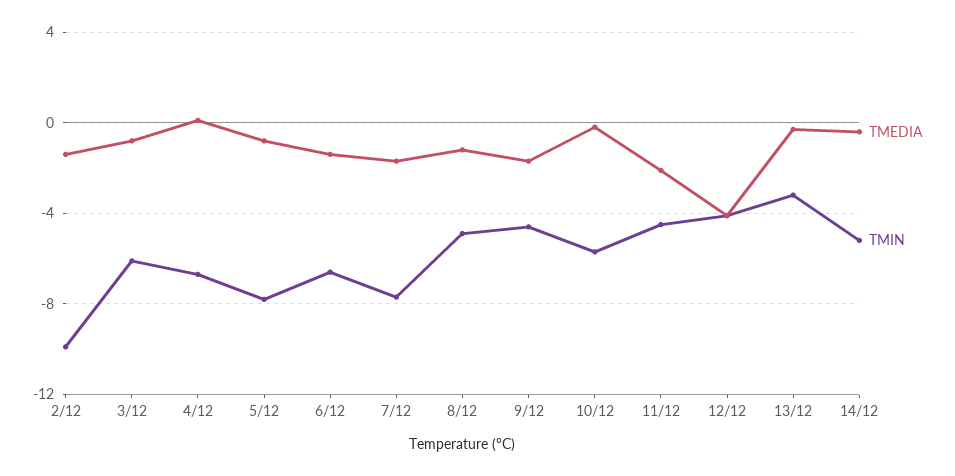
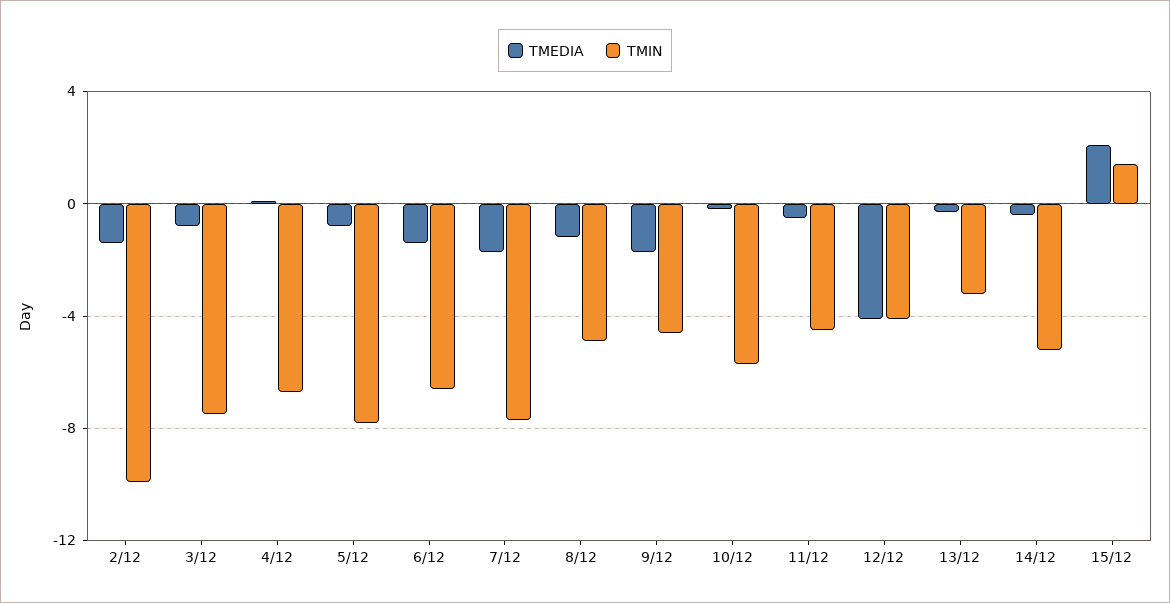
TMIN, 3/12: -6 -> -7.5
TMEDIA, 11/12: -2 -> -0.5
TMEDIA, 15/12: none -> 2
TMIN, 15/12: none -> 1.5

